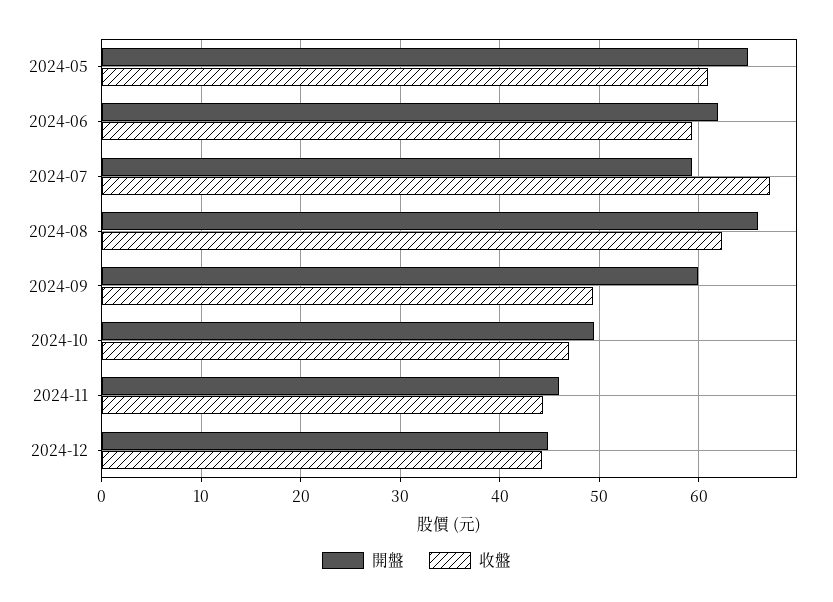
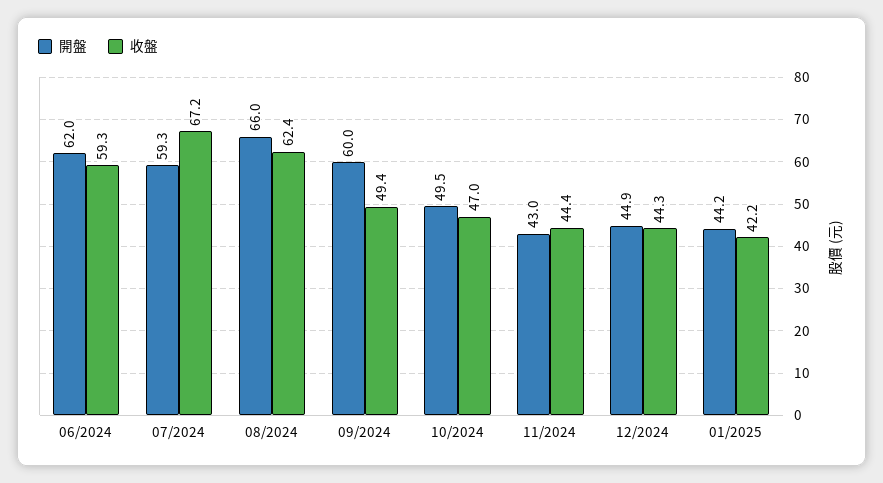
開盤, 2024-05: 65 -> none
收盤, 2024-05: 61 -> none
開盤, 2024-11: 46 -> 43
開盤, 01/2025: none -> 44.2
收盤, 01/2025: none -> 42.2

